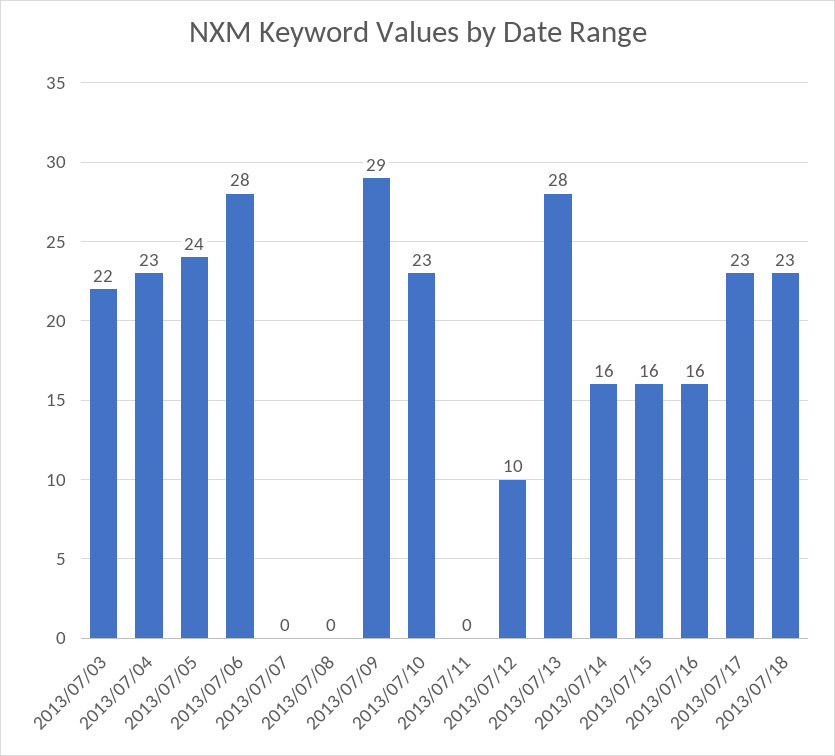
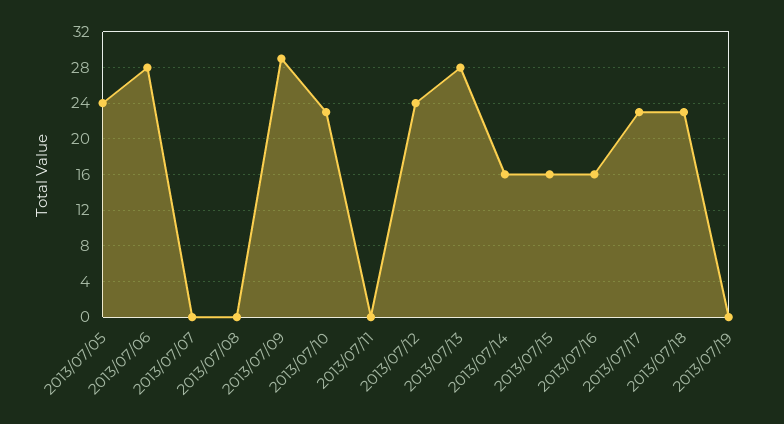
2013/07/03: 22 -> none
2013/07/04: 23 -> none
2013/07/12: 10 -> 24
2013/07/19: none -> 0

